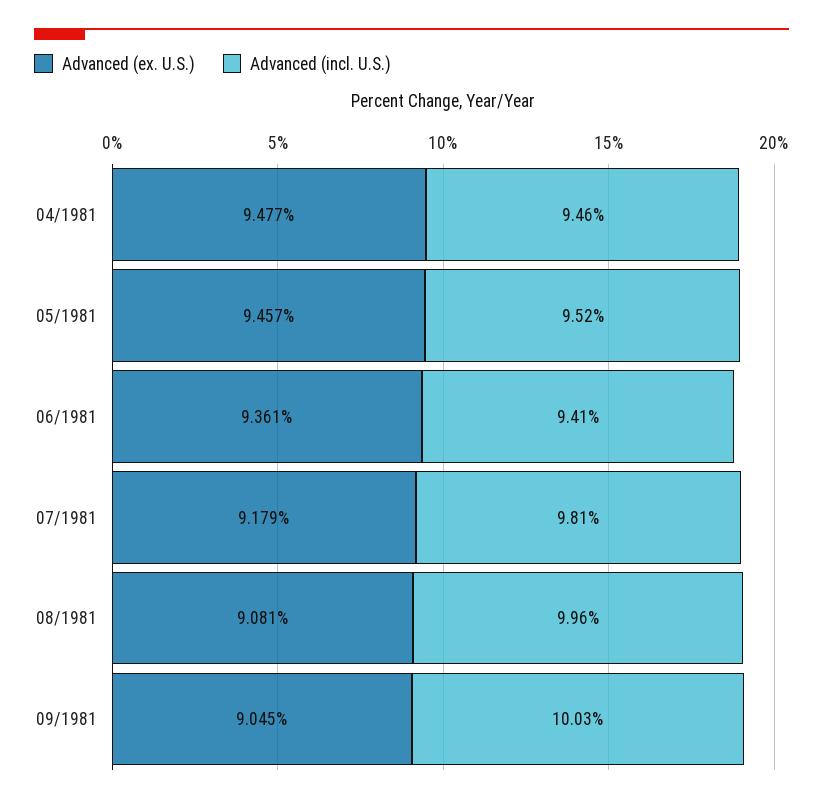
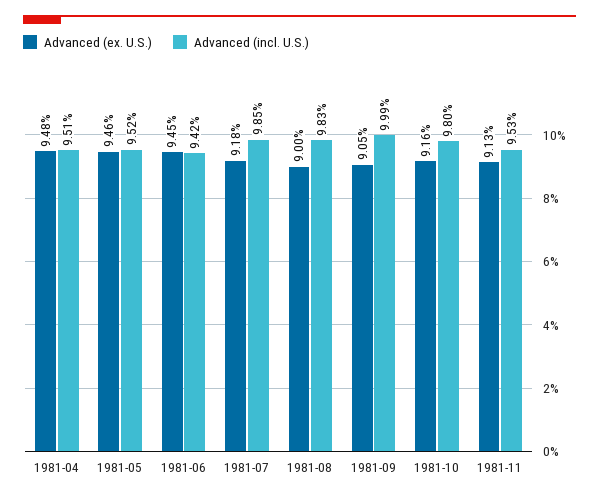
Advanced (incl. U.S.), 04/1981: 9.46 -> 9.51
Advanced (ex. U.S.), 06/1981: 9.361 -> 9.45
Advanced (incl. U.S.), 06/1981: 9.41 -> 9.42
Advanced (incl. U.S.), 07/1981: 9.81 -> 9.85
Advanced (ex. U.S.), 08/1981: 9.081 -> 9
Advanced (incl. U.S.), 08/1981: 9.96 -> 9.83
Advanced (incl. U.S.), 09/1981: 10.03 -> 9.99
Advanced (ex. U.S.), 1981-10: none -> 9.16
Advanced (incl. U.S.), 1981-10: none -> 9.8
Advanced (ex. U.S.), 1981-11: none -> 9.13
Advanced (incl. U.S.), 1981-11: none -> 9.53

